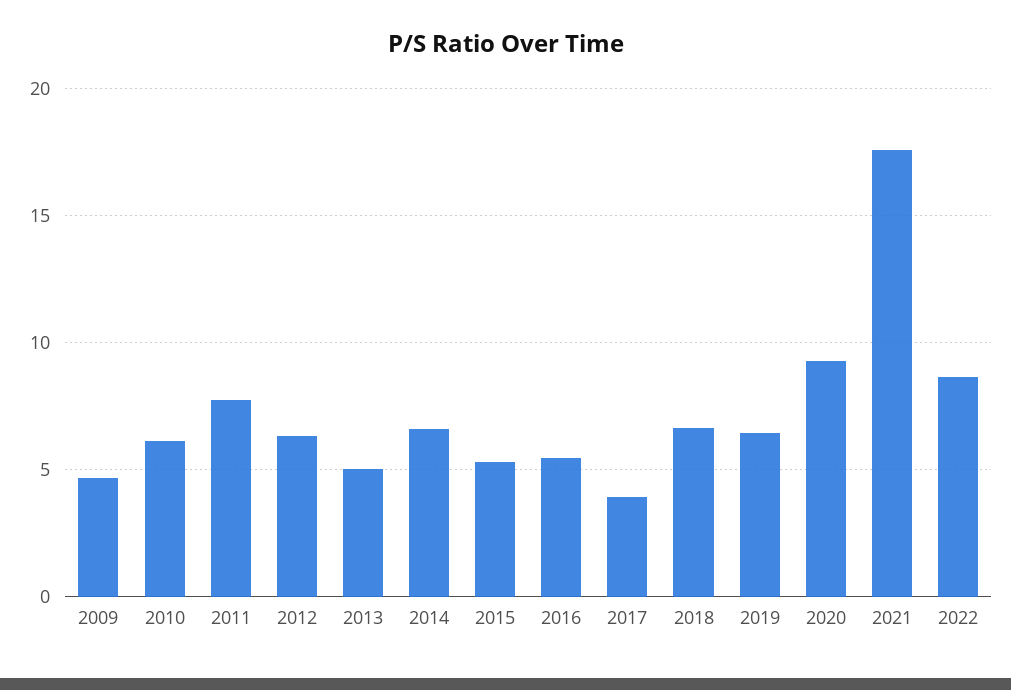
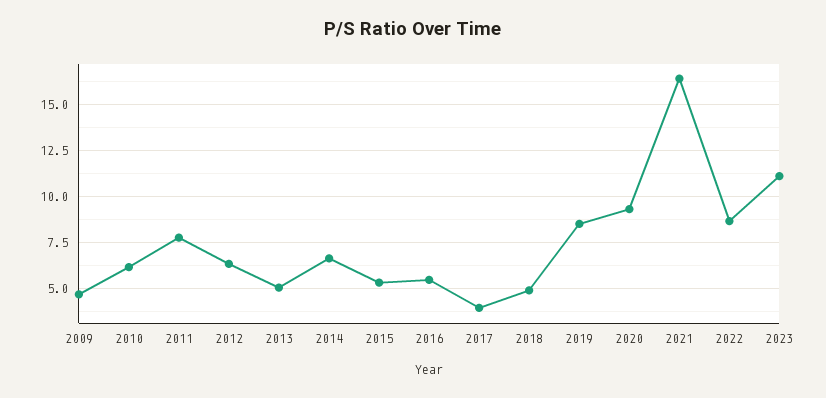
2018: 6.5 -> 5
2019: 6.5 -> 8.5
2021: 17.5 -> 16.5
2023: none -> 11

